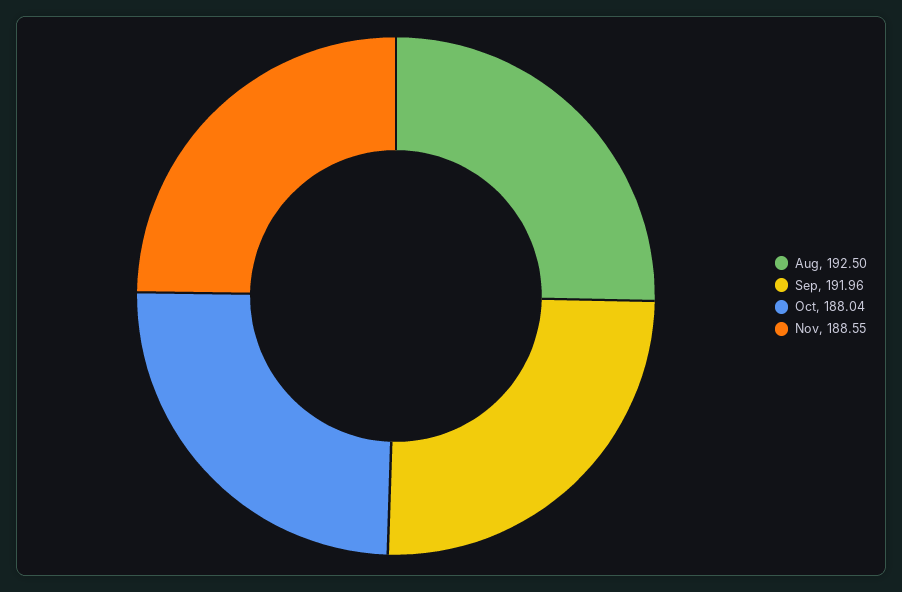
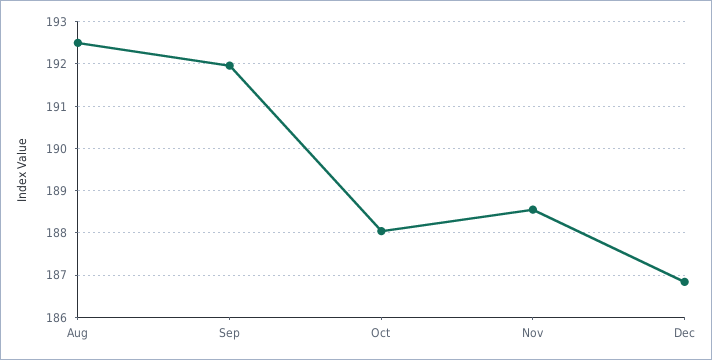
Dec: none -> 186.8

